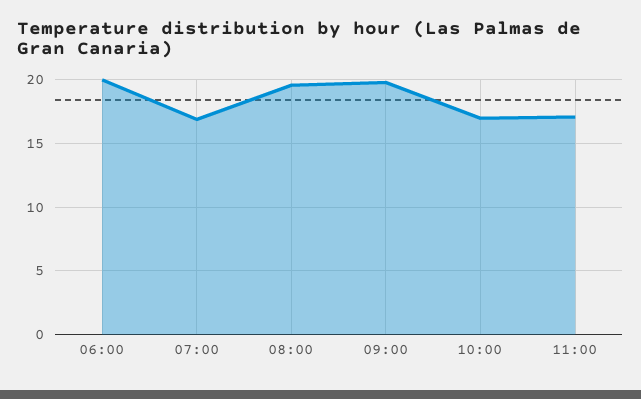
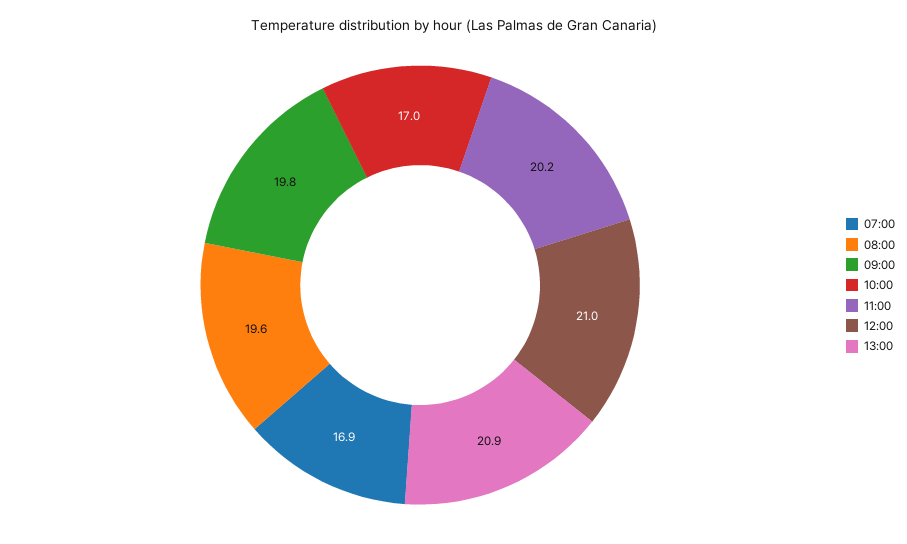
06:00: 20 -> none
11:00: 17 -> 20.2
12:00: none -> 21
13:00: none -> 20.9

